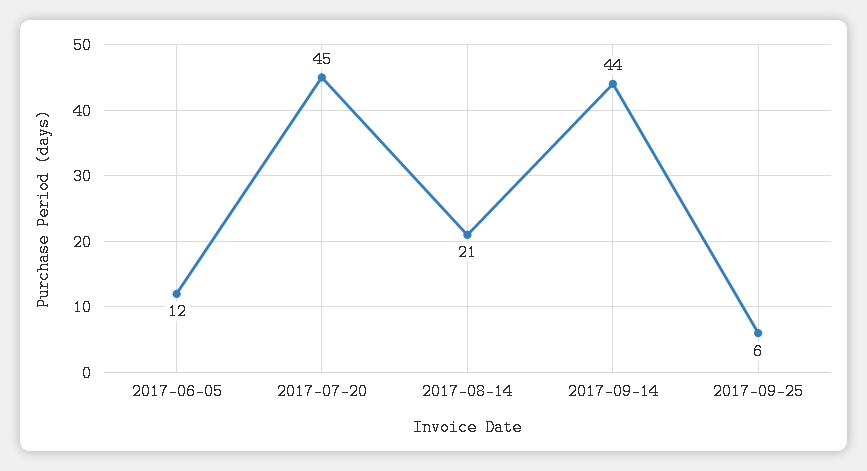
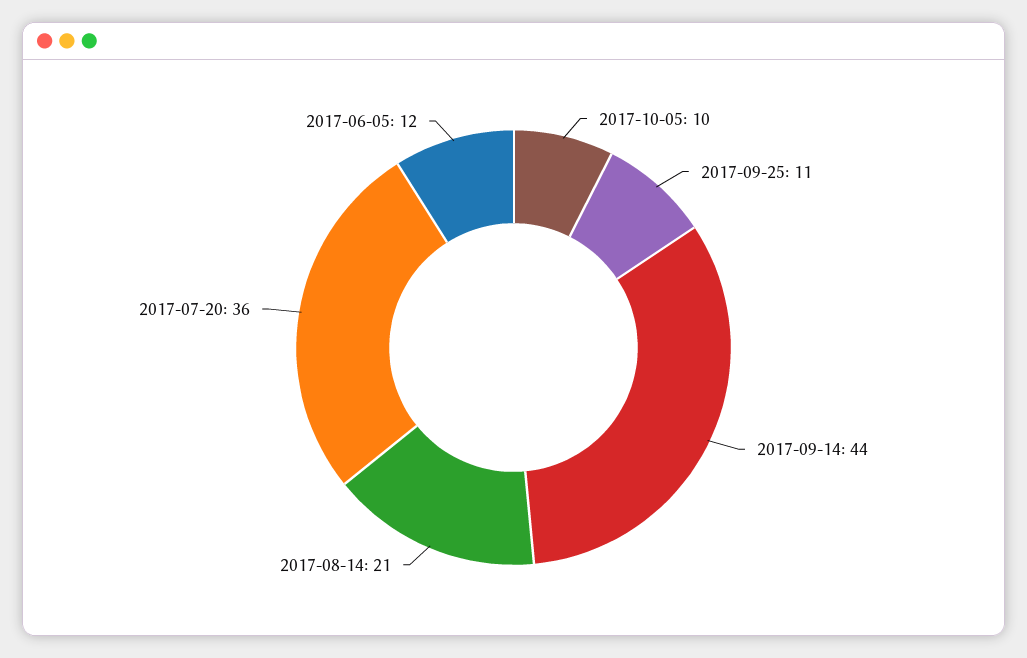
2017-07-20: 45 -> 36
2017-09-25: 6 -> 11
2017-10-05: none -> 10

